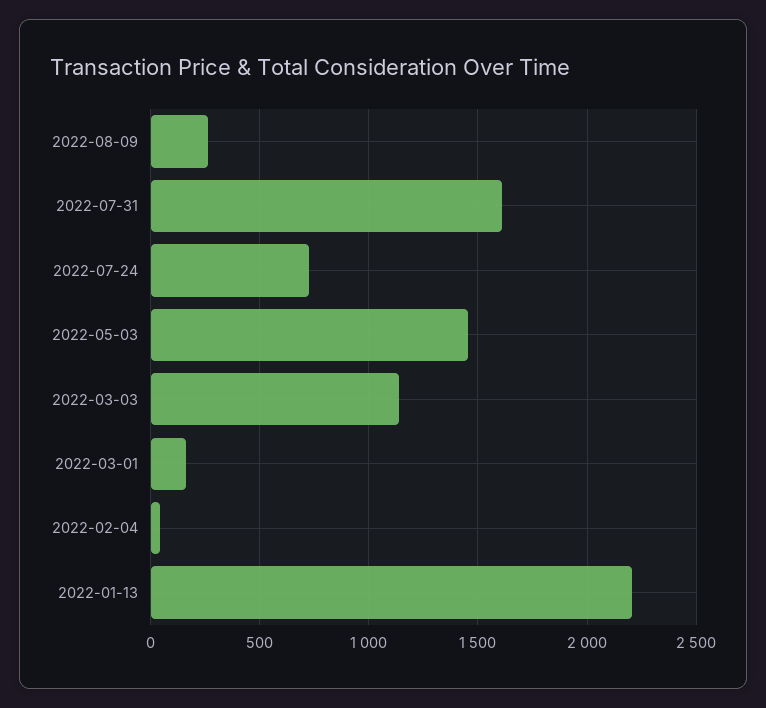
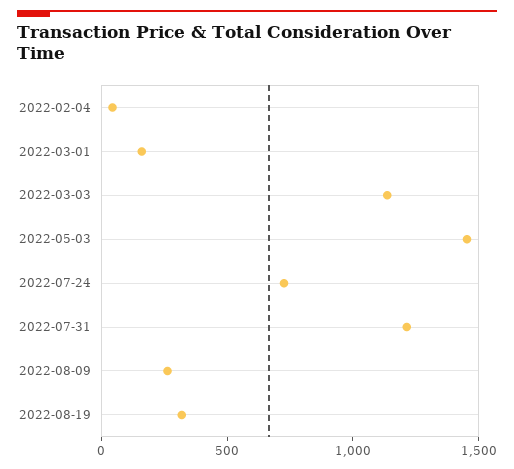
2022-07-31: 1600 -> 1200
2022-01-13: 2200 -> none
2022-08-19: none -> 300

